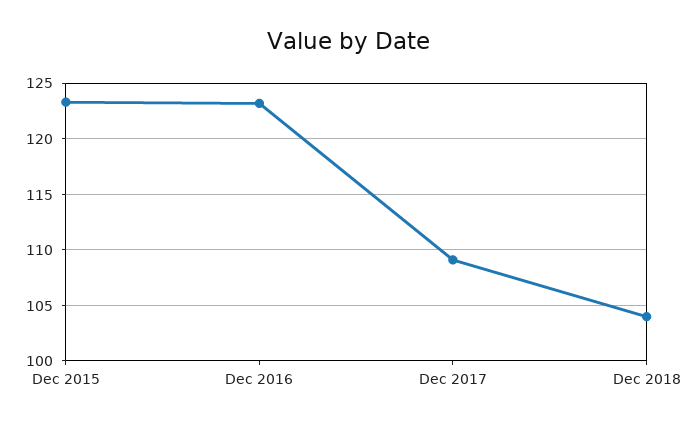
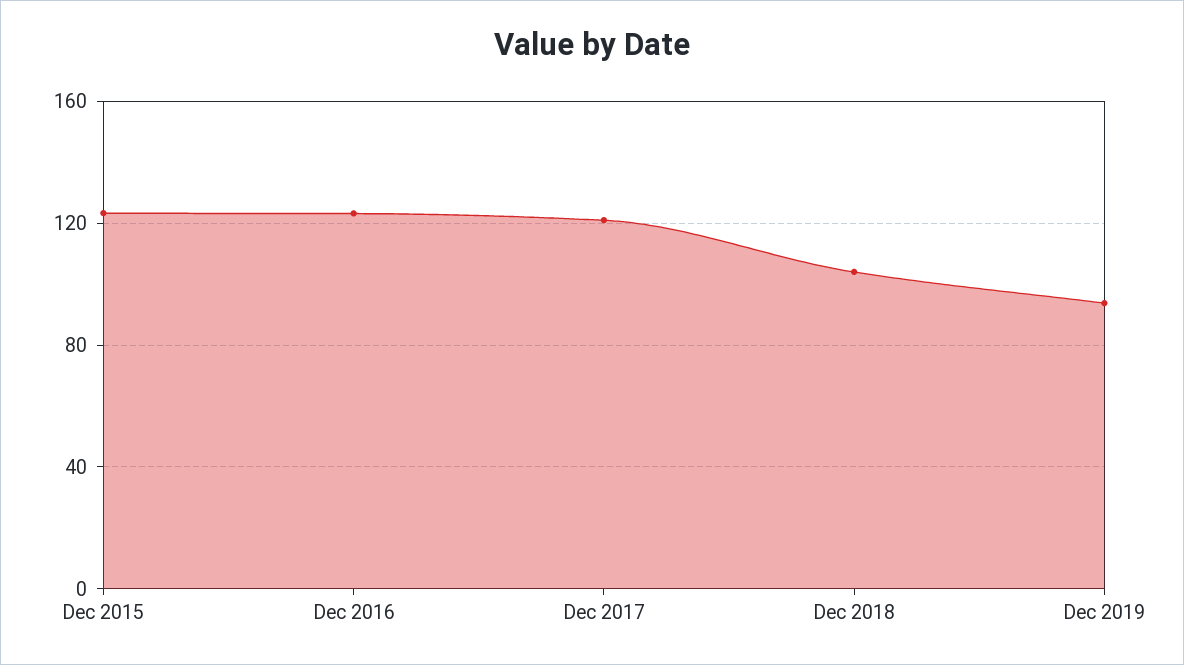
Dec 2017: 109 -> 120
Dec 2019: none -> 95

